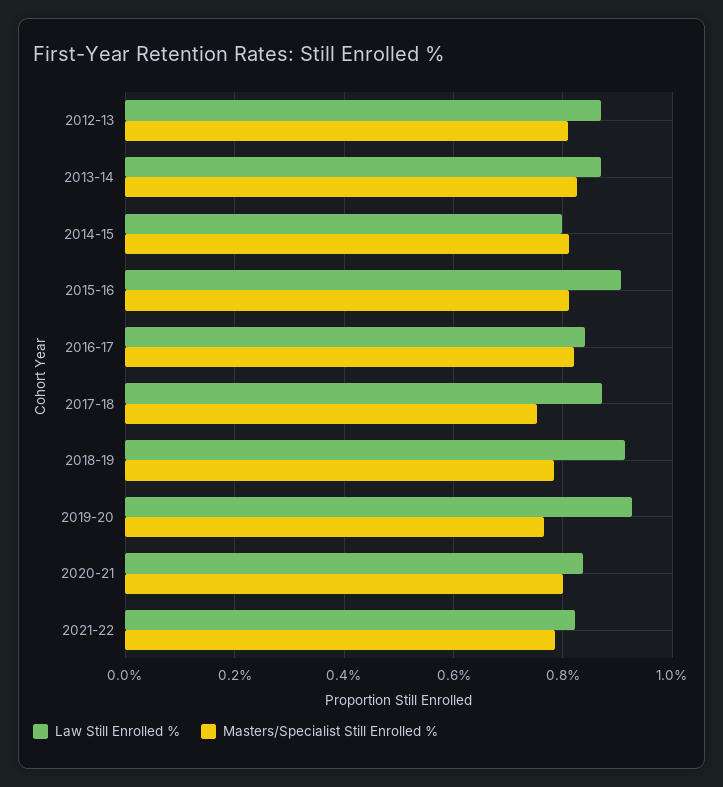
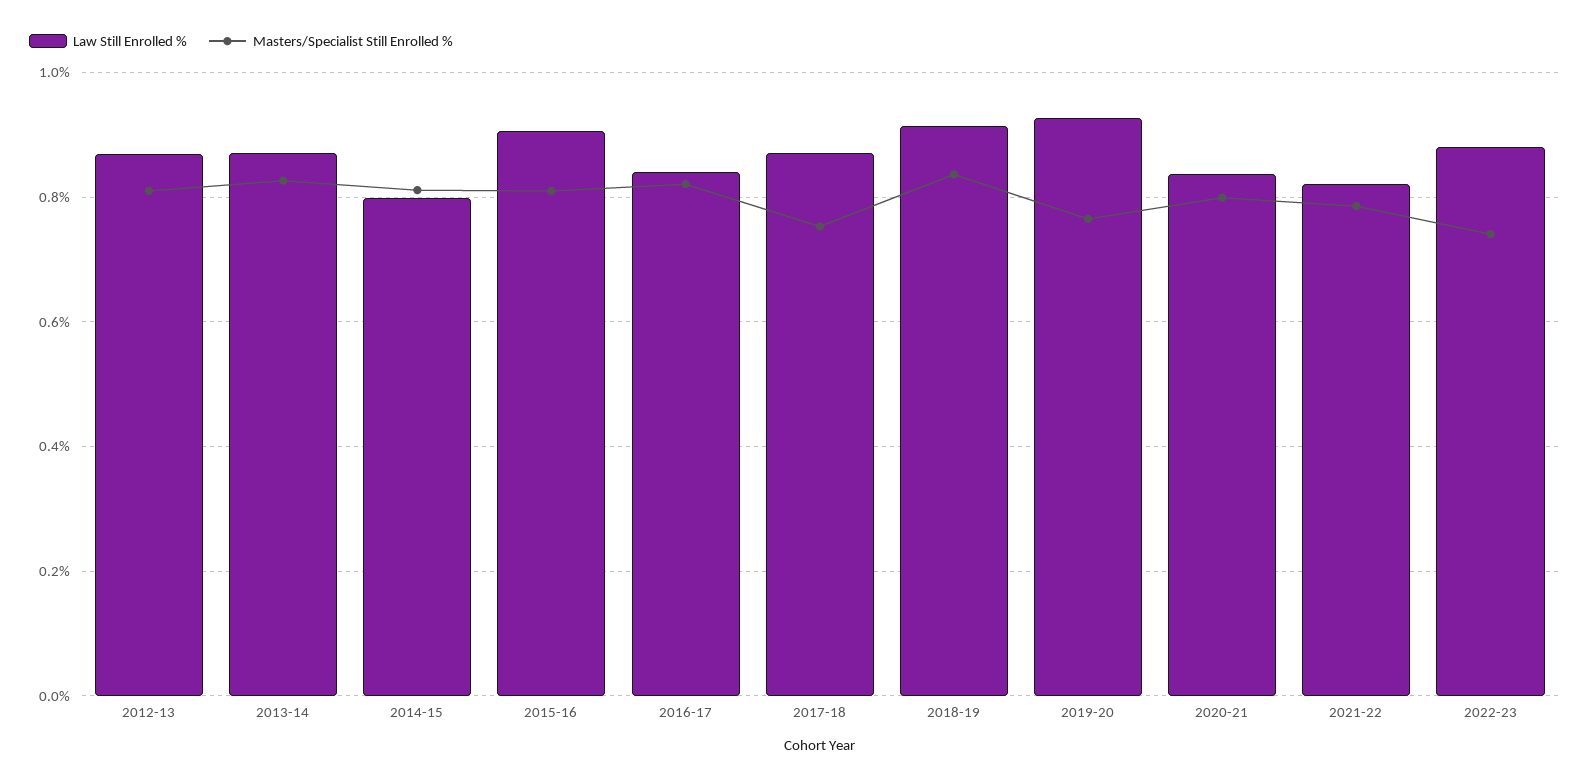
Masters/Specialist Still Enrolled %, 2018-19: 0.78 -> 0.84
Law Still Enrolled %, 2022-23: none -> 0.88
Masters/Specialist Still Enrolled %, 2022-23: none -> 0.74

